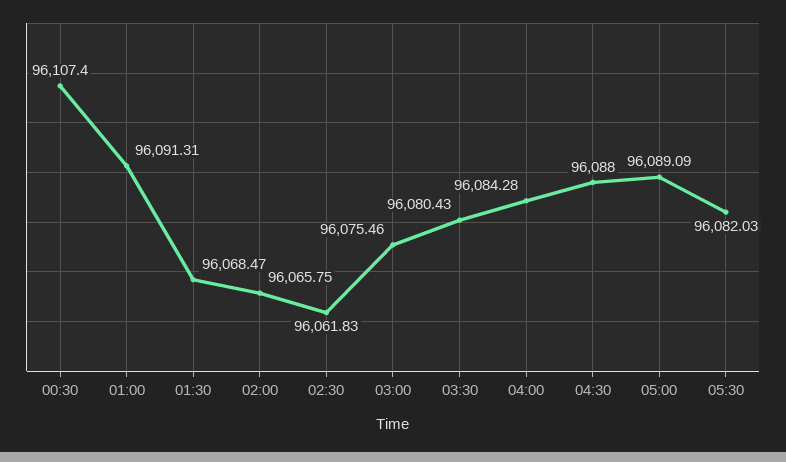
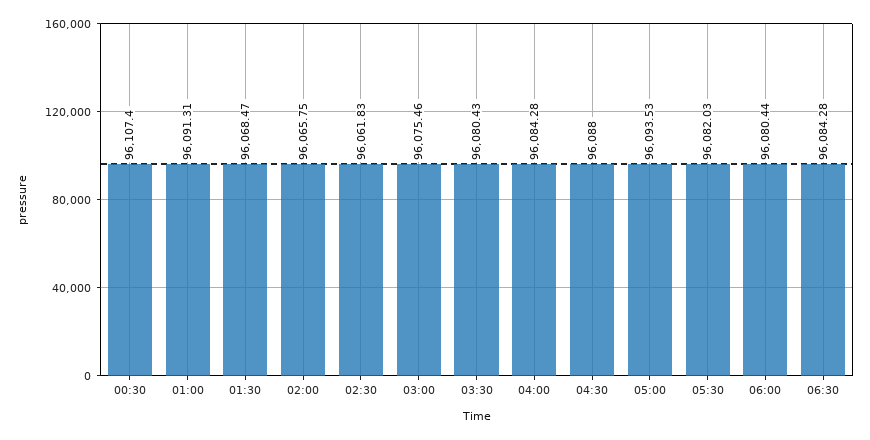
05:00: 96089.09 -> 96093.53
06:00: none -> 96080.44
06:30: none -> 96084.28

